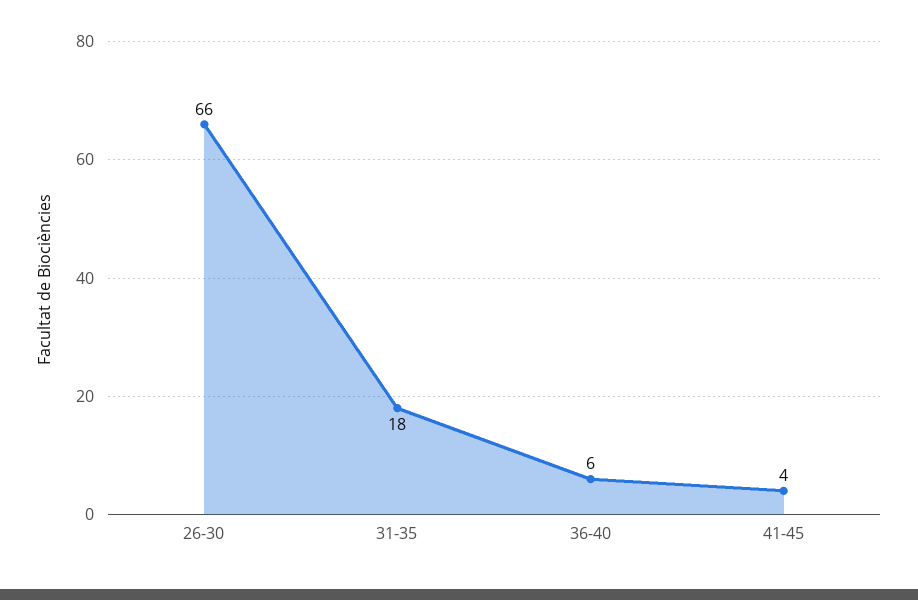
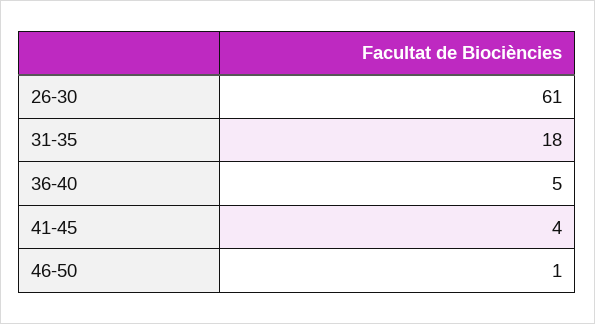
26-30: 66 -> 61
36-40: 6 -> 5
46-50: none -> 1

